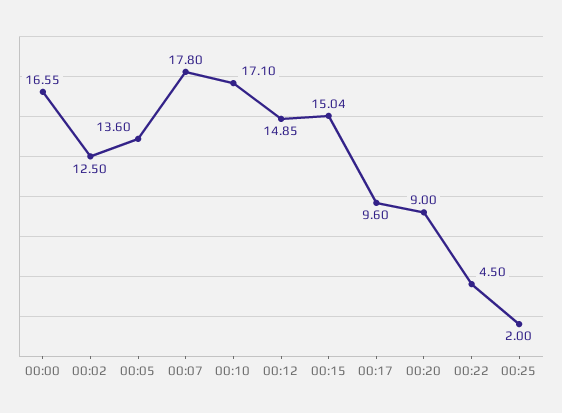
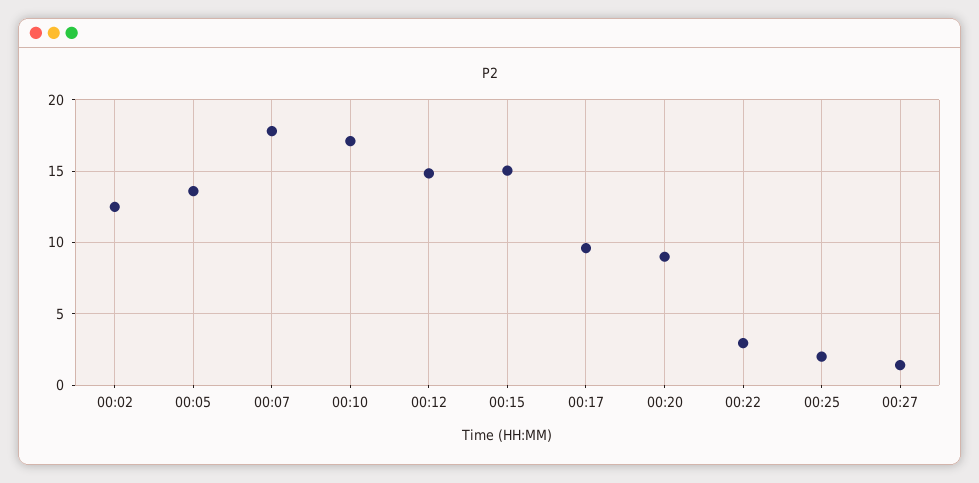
00:00: 16.55 -> none
00:22: 4.5 -> 3
00:27: none -> 1.5

